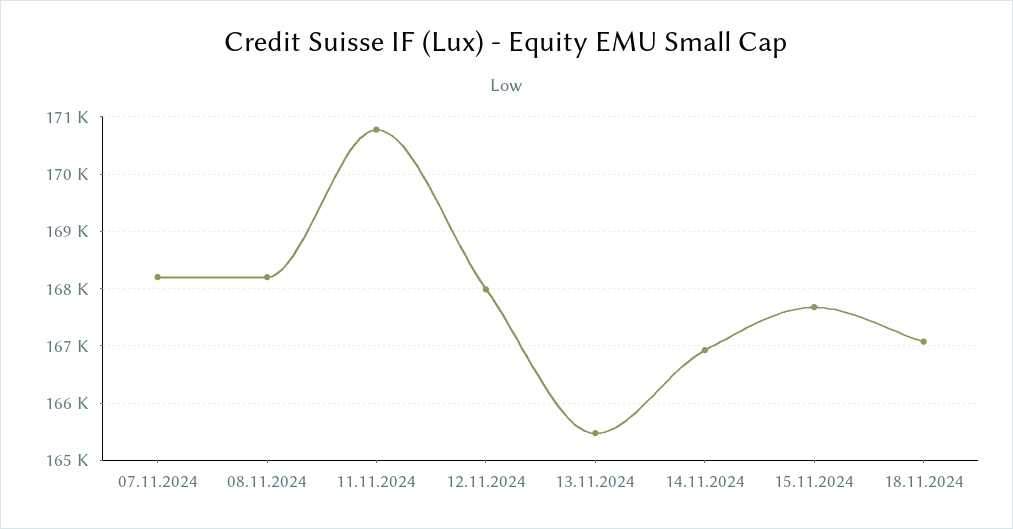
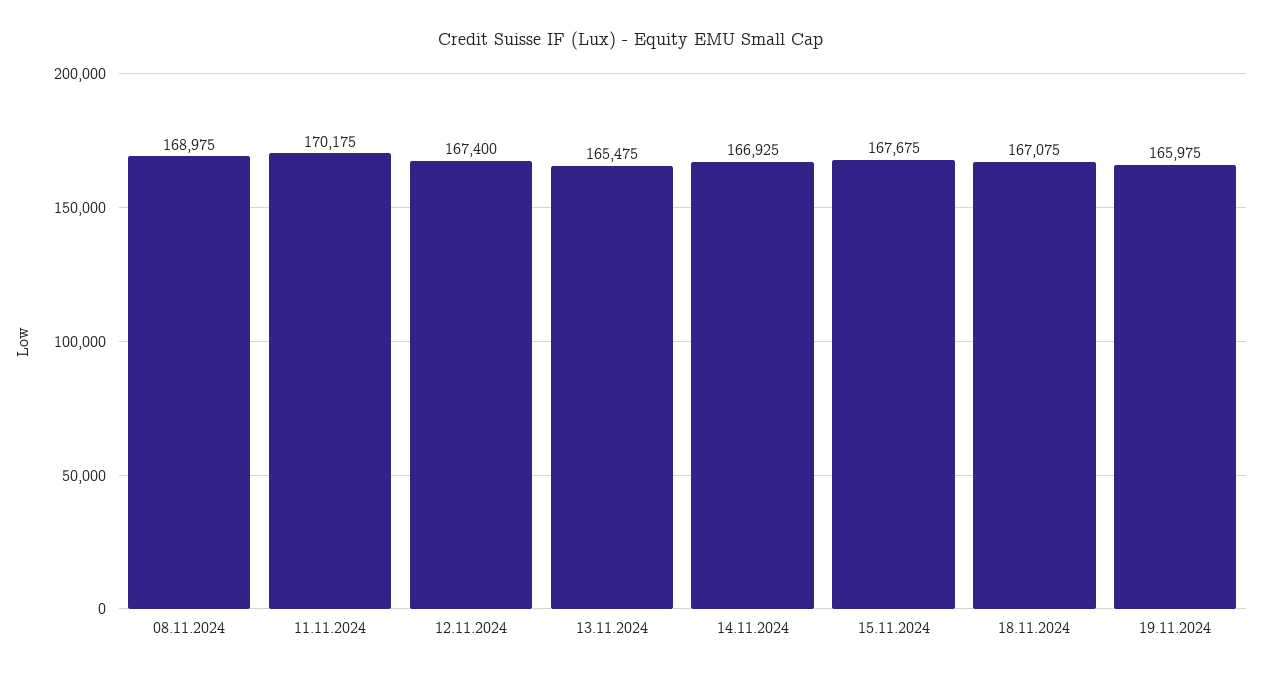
07.11.2024: 168200 -> none
08.11.2024: 168200 -> 168975
11.11.2024: 170800 -> 170175
12.11.2024: 168000 -> 167400
19.11.2024: none -> 165975

